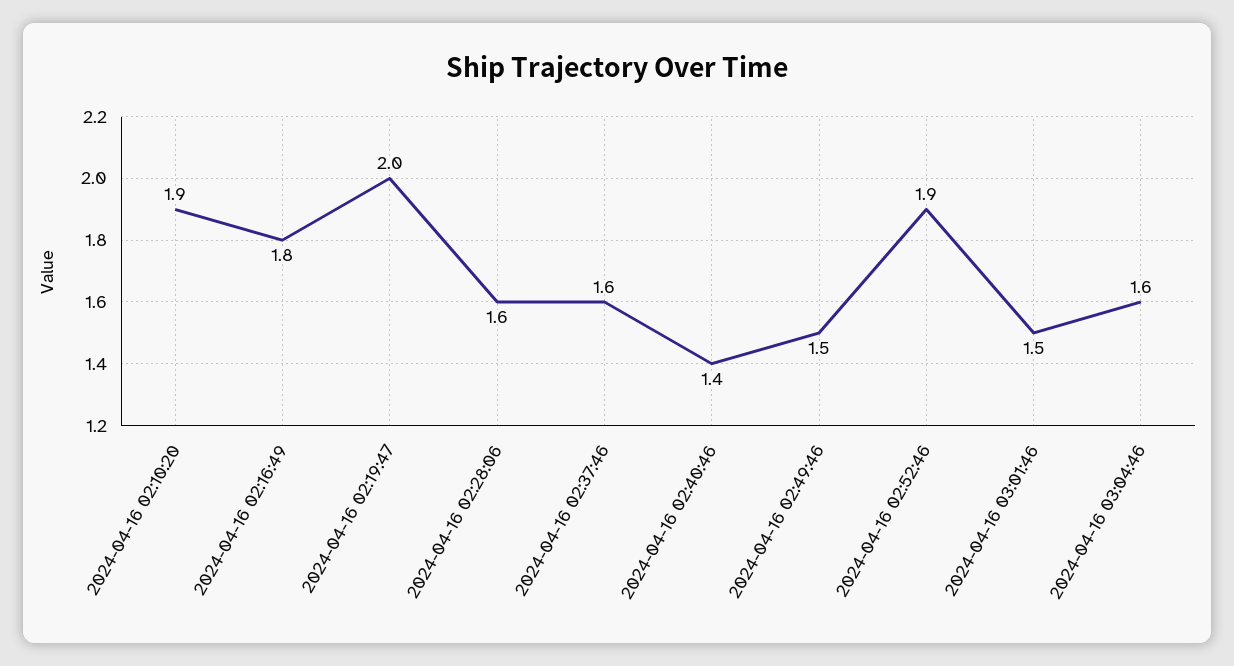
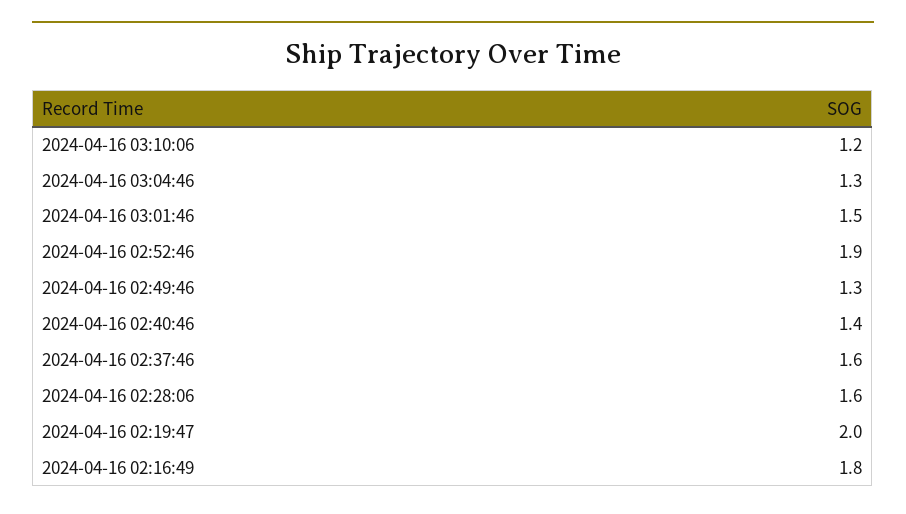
2024-04-16 02:10:20: 1.9 -> none
2024-04-16 02:49:46: 1.5 -> 1.3
2024-04-16 03:04:46: 1.6 -> 1.3
2024-04-16 03:10:06: none -> 1.2

